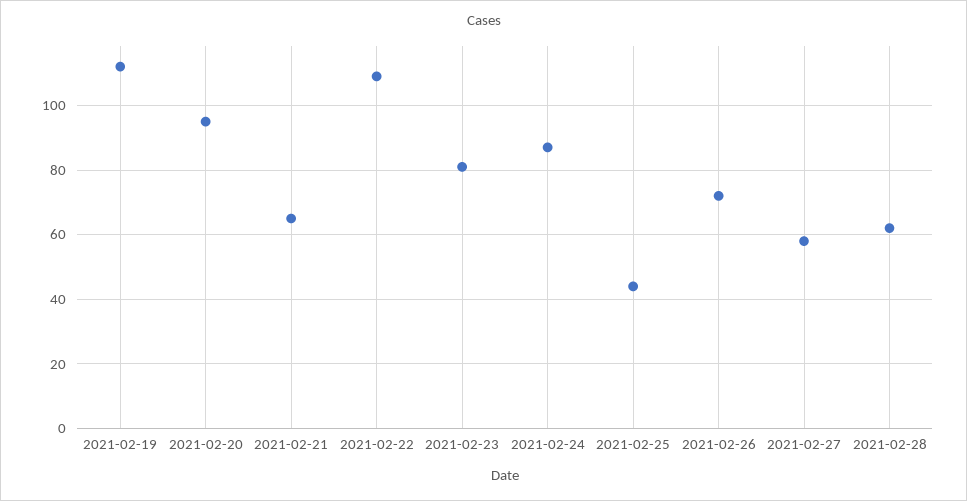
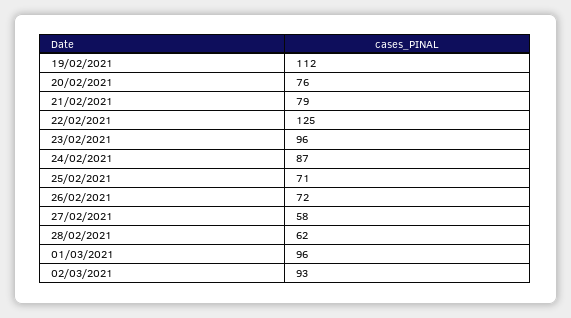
2021-02-20: 95 -> 76
2021-02-21: 65 -> 79
2021-02-22: 110 -> 125
2021-02-23: 80 -> 96
2021-02-25: 45 -> 71
01/03/2021: none -> 96
02/03/2021: none -> 93

